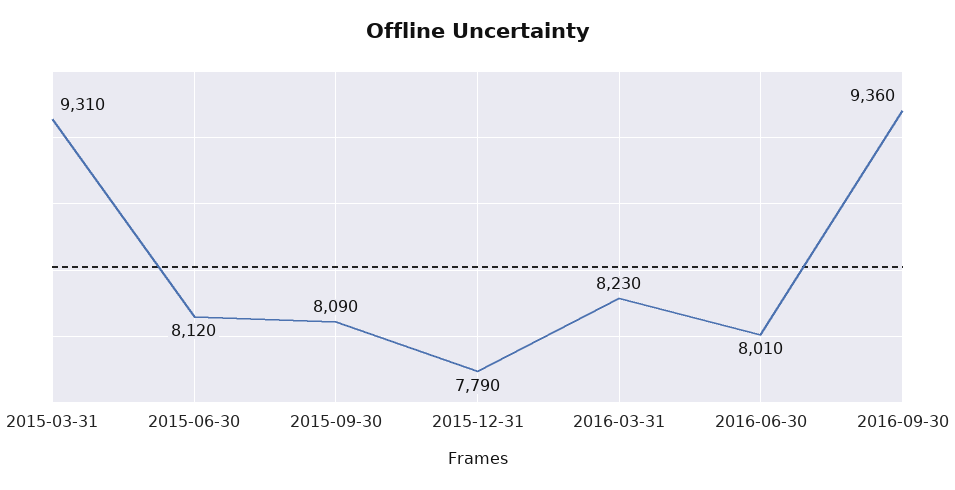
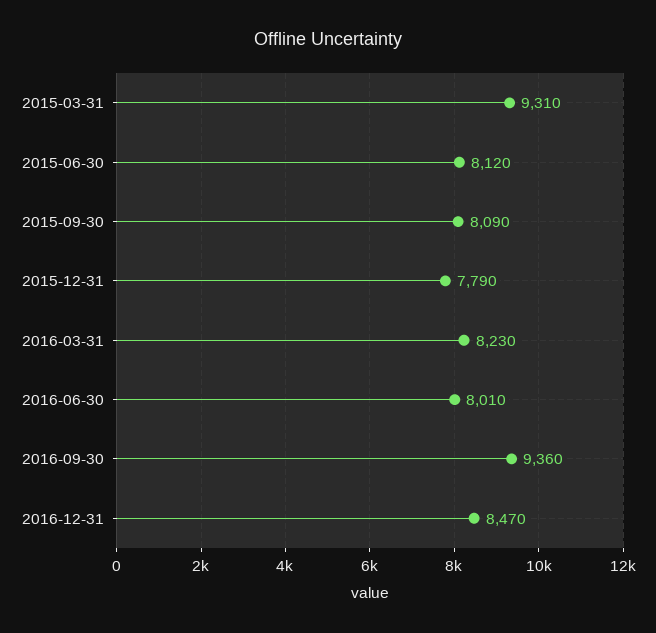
2016-12-31: none -> 8470

